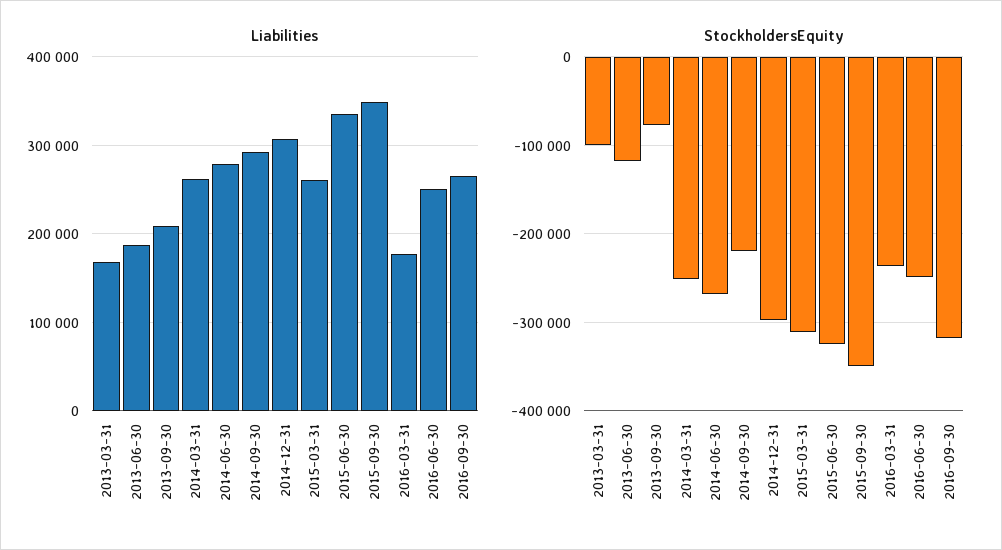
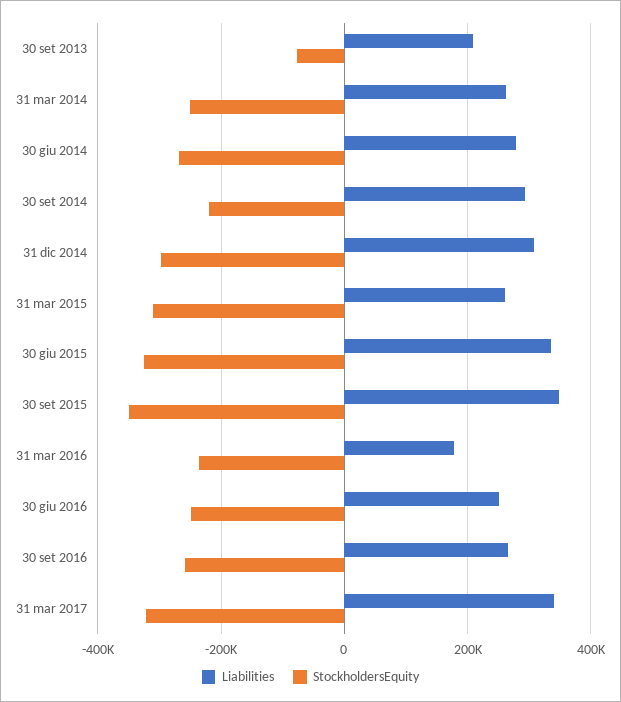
Liabilities, 2013-03-31: 170000 -> none
Liabilities, 2013-06-30: 190000 -> none
StockholdersEquity, 2013-03-31: -100000 -> none
StockholdersEquity, 2013-06-30: -120000 -> none
StockholdersEquity, 2016-09-30: -320000 -> -260000
Liabilities, 31 mar 2017: none -> 340000
StockholdersEquity, 31 mar 2017: none -> -320000

